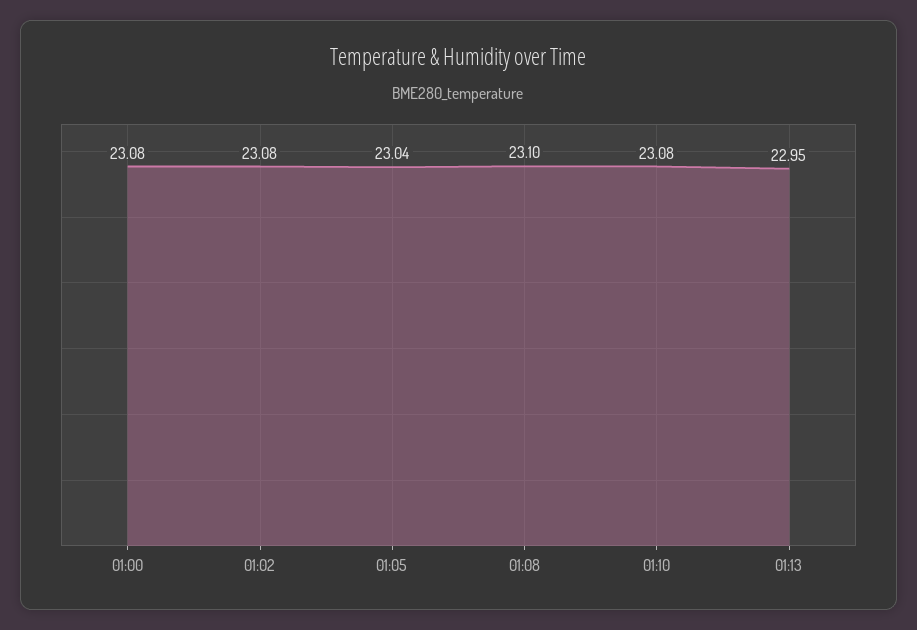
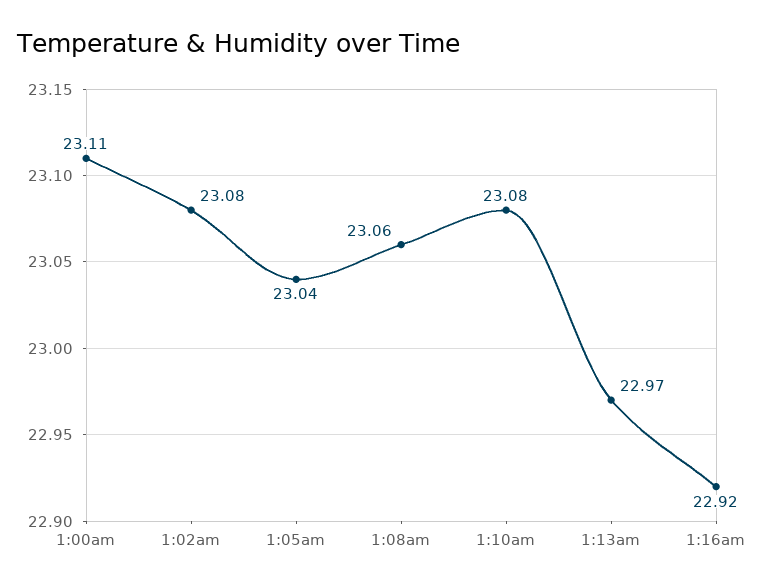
01:00: 23.08 -> 23.11
01:08: 23.1 -> 23.06
01:13: 22.95 -> 22.97
1:16am: none -> 22.92

